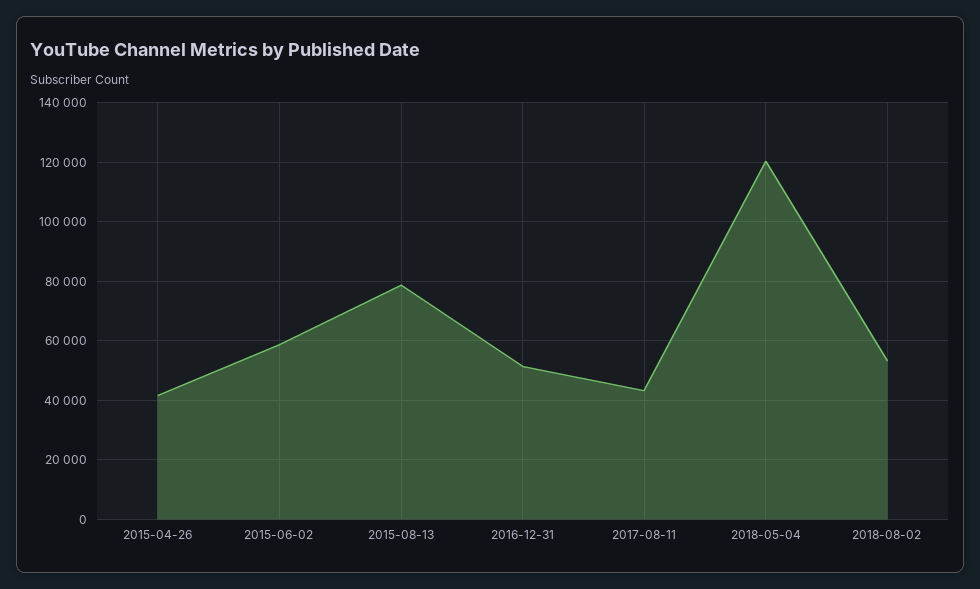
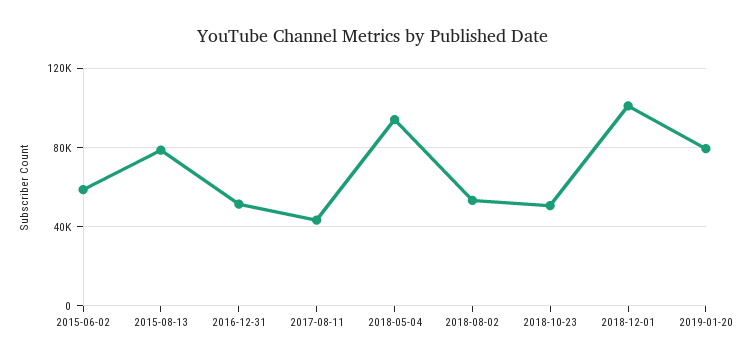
2015-04-26: 42500 -> none
2018-05-04: 120000 -> 95000
2018-10-23: none -> 50000
2018-12-01: none -> 100000
2019-01-20: none -> 80000

